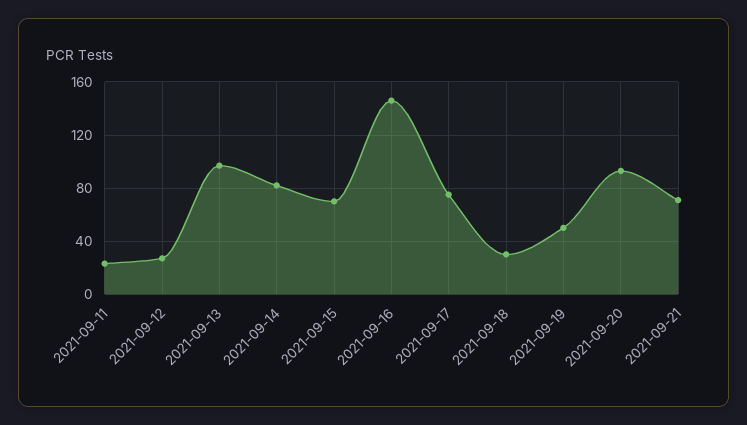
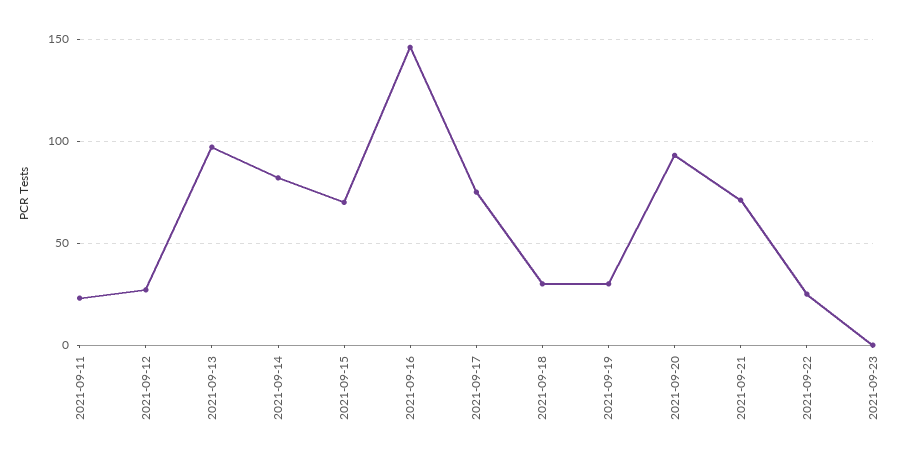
2021-09-19: 50 -> 30
2021-09-22: none -> 25
2021-09-23: none -> 0

